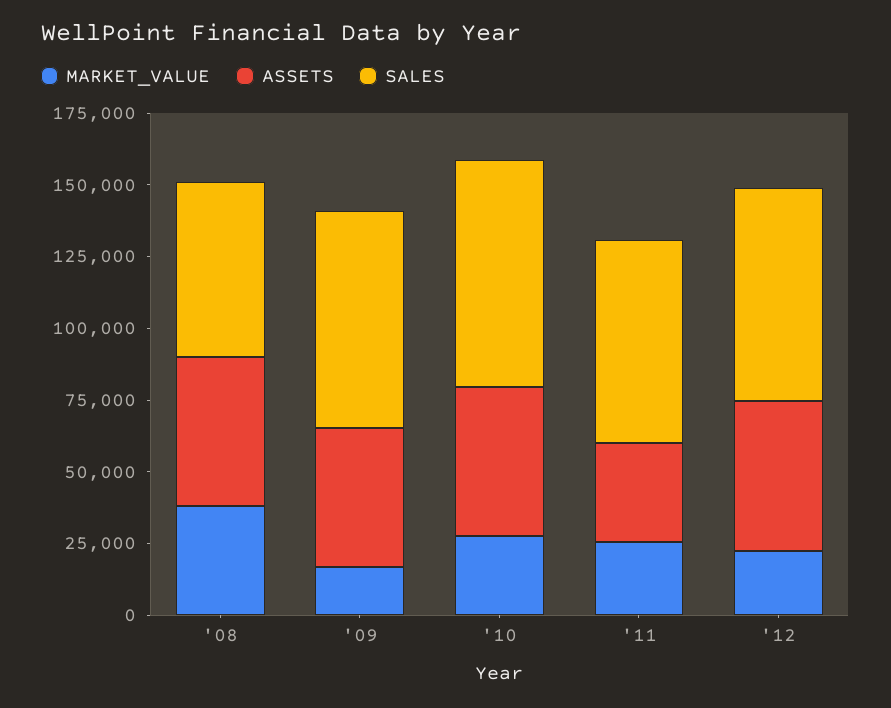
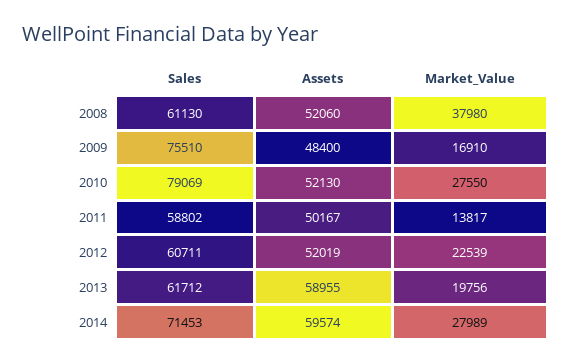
MARKET_VALUE, '11: 25000 -> 13817
ASSETS, '11: 35000 -> 50167
SALES, '11: 70000 -> 58802
SALES, '12: 75000 -> 60711
SALES, 2013: none -> 61712
ASSETS, 2013: none -> 58955
MARKET_VALUE, 2013: none -> 19756
SALES, 2014: none -> 71453
ASSETS, 2014: none -> 59574
MARKET_VALUE, 2014: none -> 27989

